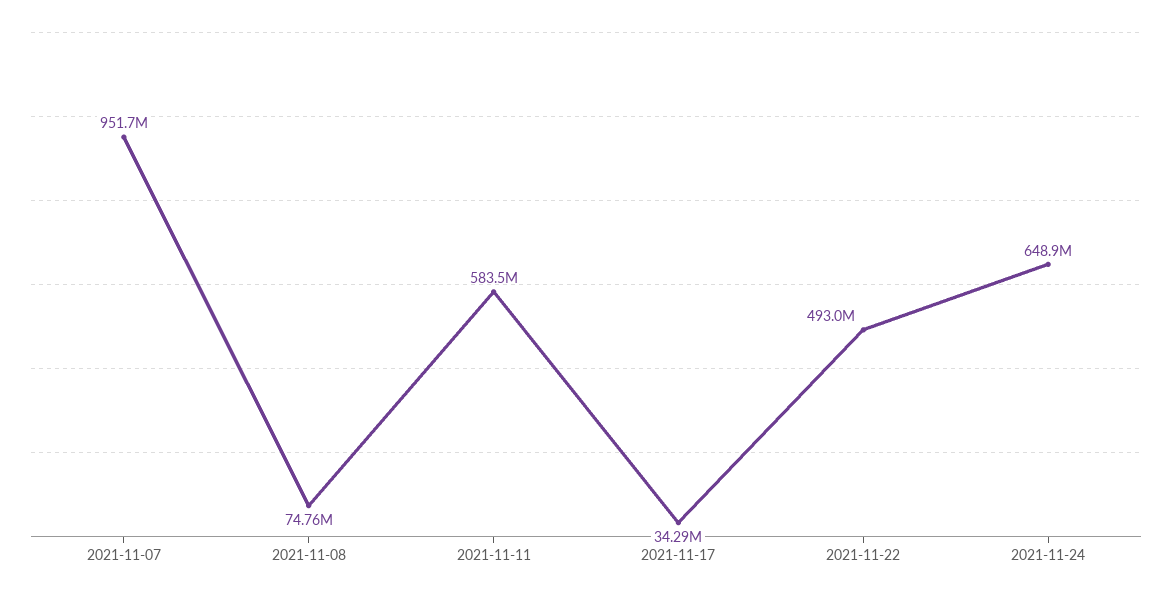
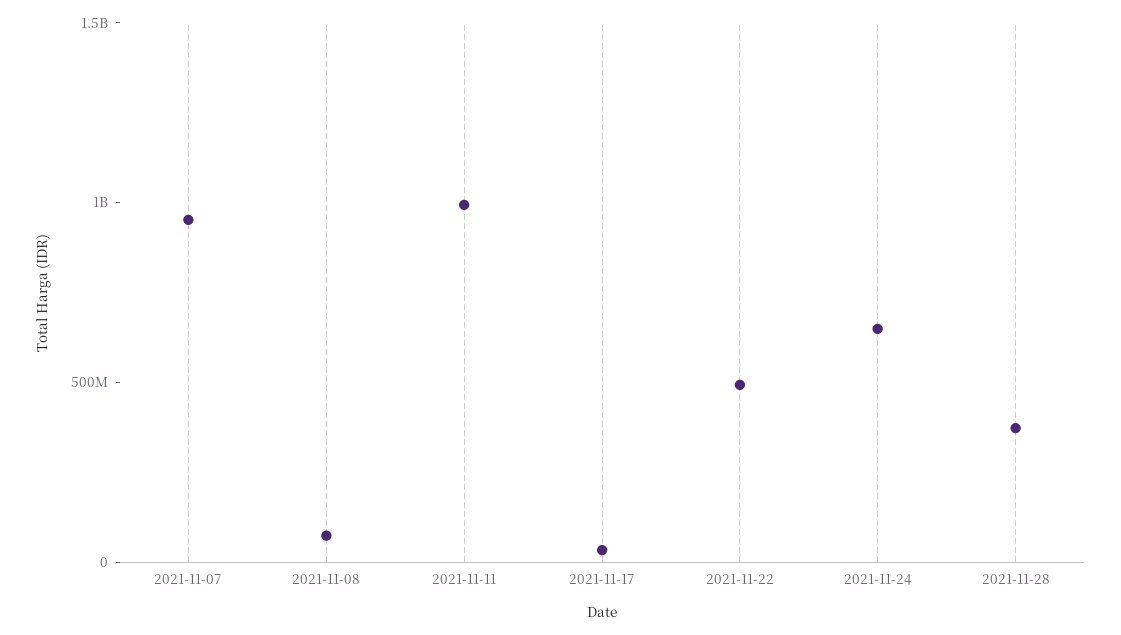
2021-11-11: 583500000 -> 1000000000
2021-11-28: none -> 400000000

